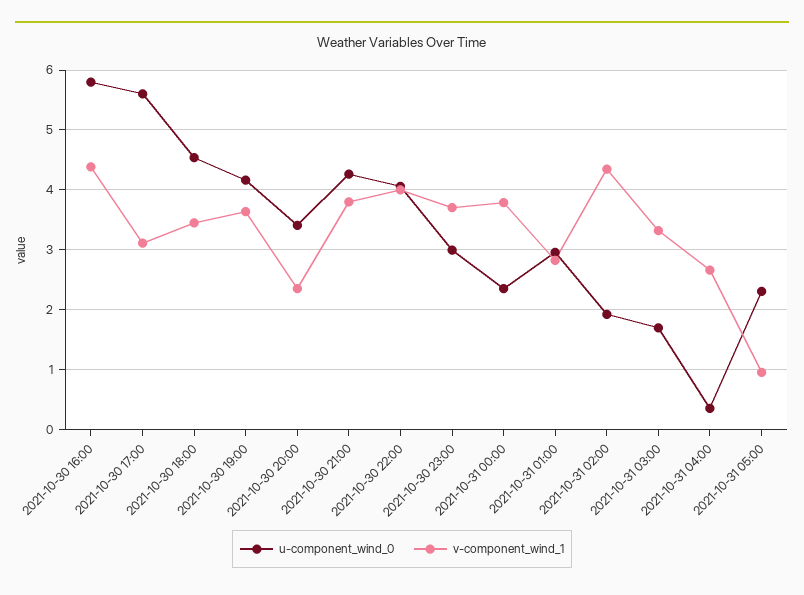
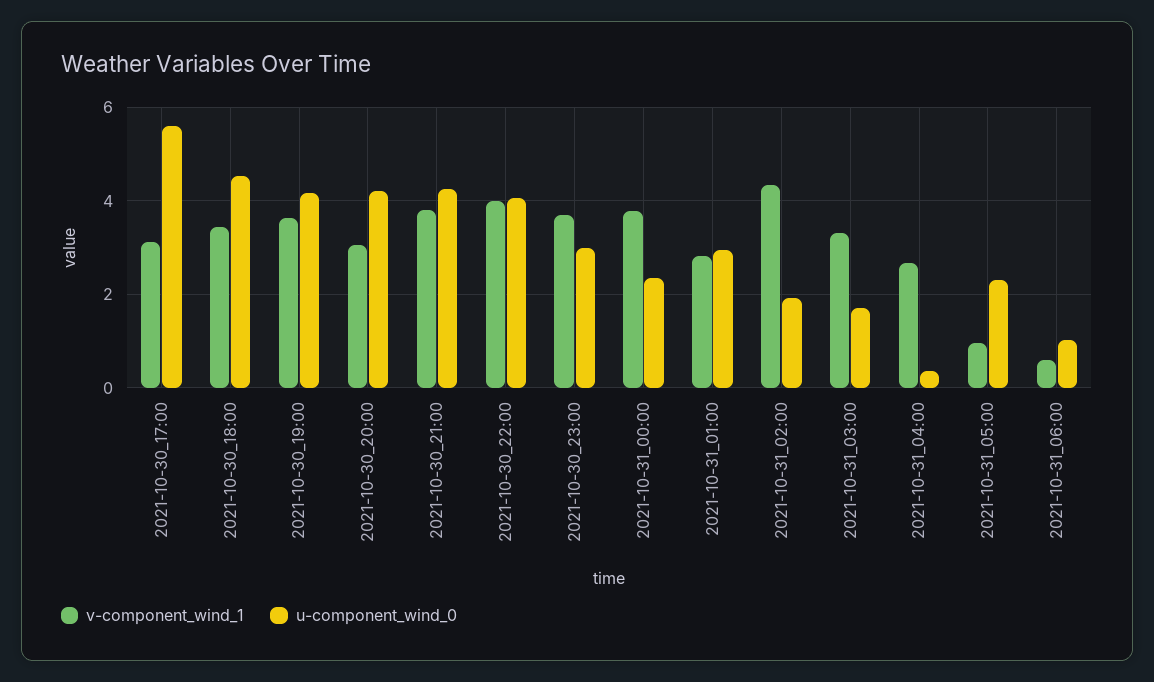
u-component_wind_0, 2021-10-30 16:00: 5.8 -> none
v-component_wind_1, 2021-10-30 16:00: 4.4 -> none
u-component_wind_0, 2021-10-30 20:00: 3.4 -> 4.2
v-component_wind_1, 2021-10-30 20:00: 2.4 -> 3
v-component_wind_1, 2021-10-31_06:00: none -> 0.6
u-component_wind_0, 2021-10-31_06:00: none -> 1

